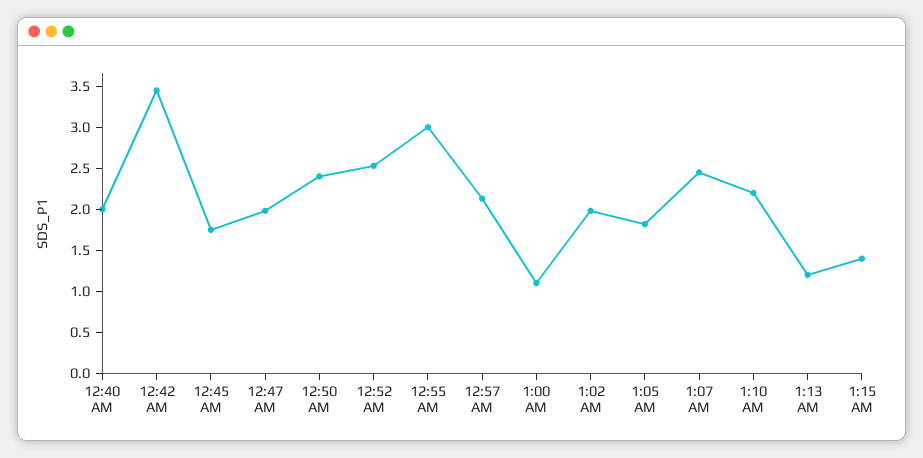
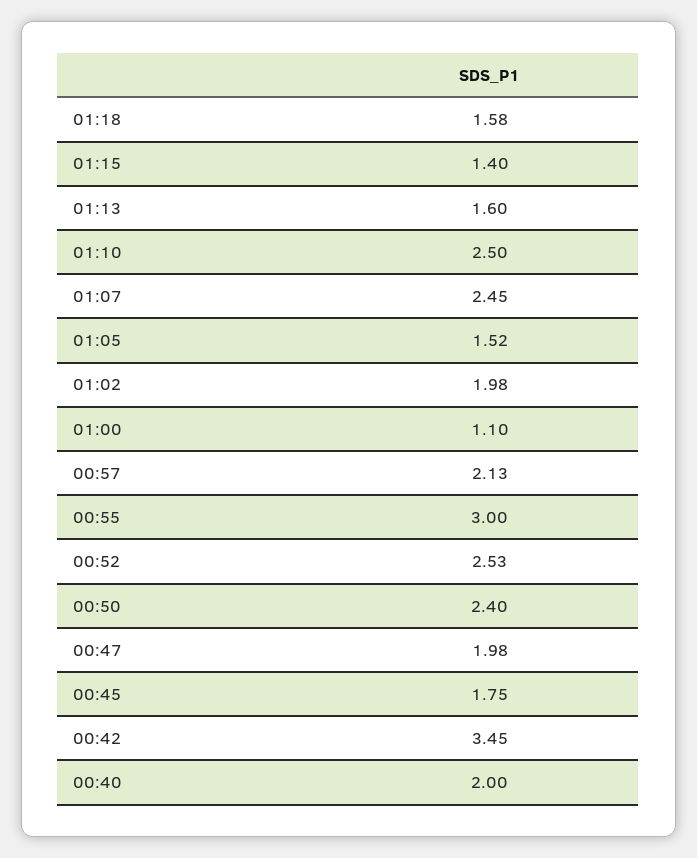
1:05 AM: 1.8 -> 1.52
1:10 AM: 2.2 -> 2.5
1:13 AM: 1.2 -> 1.6
01:18: none -> 1.58

